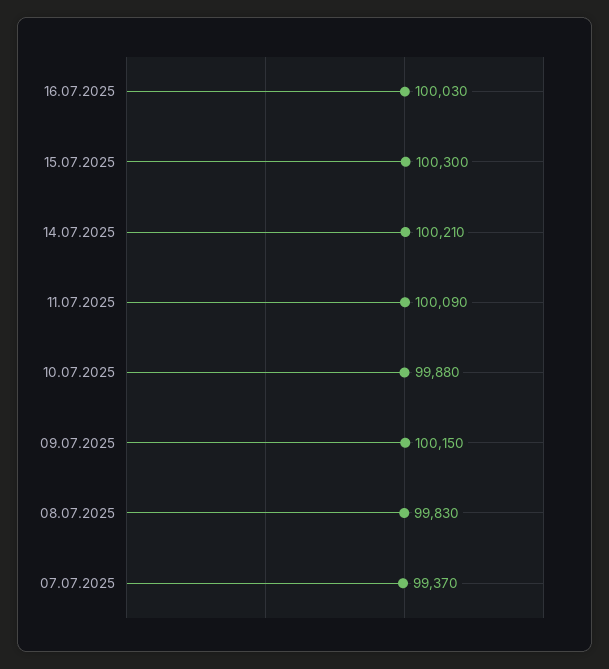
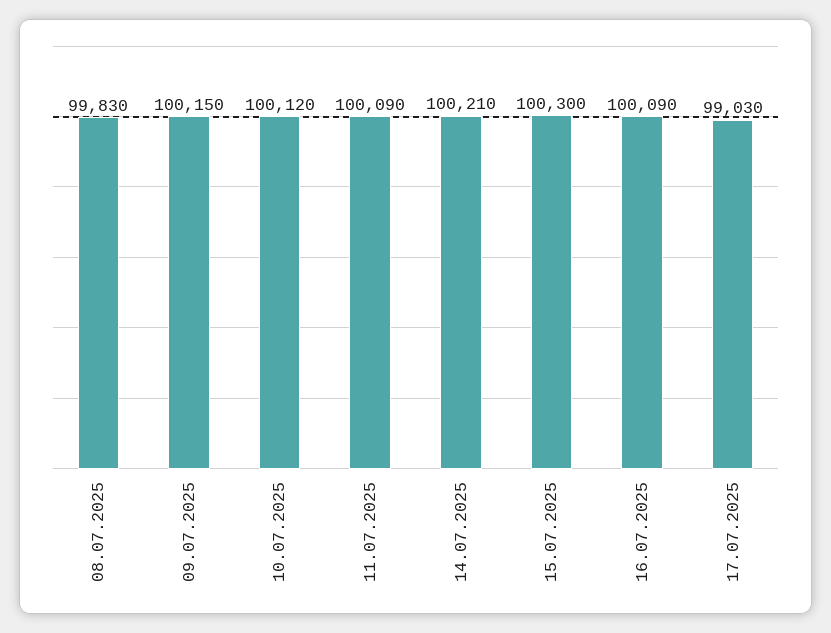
16.07.2025: 100030 -> 100090
10.07.2025: 99880 -> 100120
07.07.2025: 99370 -> none
17.07.2025: none -> 99030

